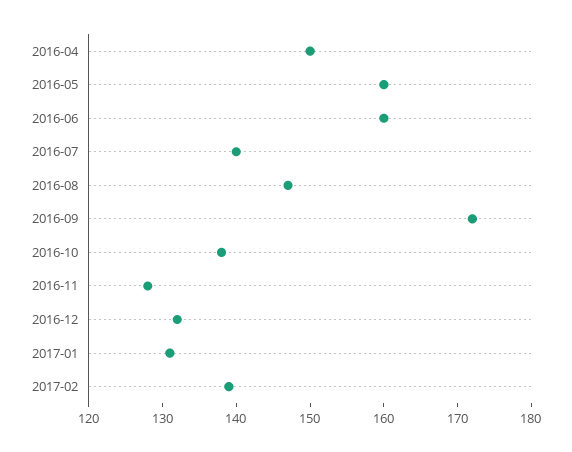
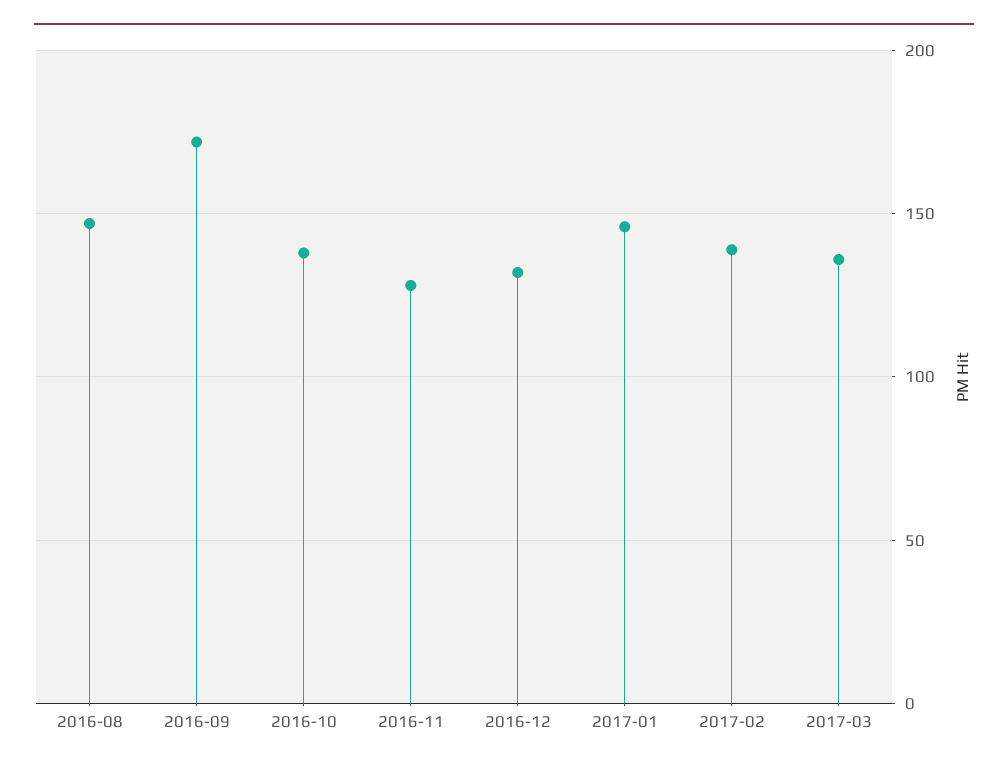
2016-04: 150 -> none
2016-05: 160 -> none
2016-06: 160 -> none
2016-07: 140 -> none
2017-01: 130 -> 145
2017-03: none -> 135

